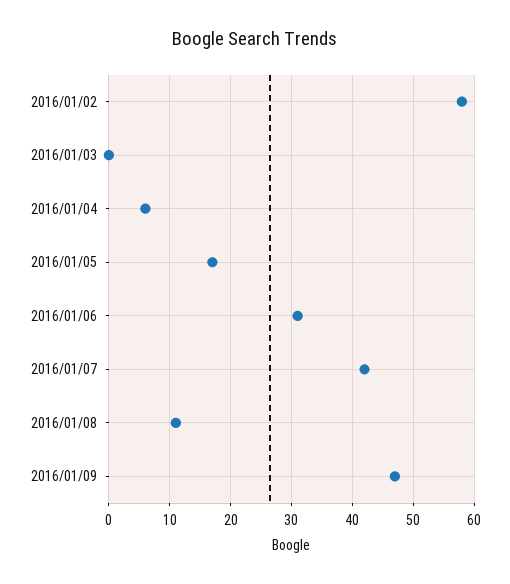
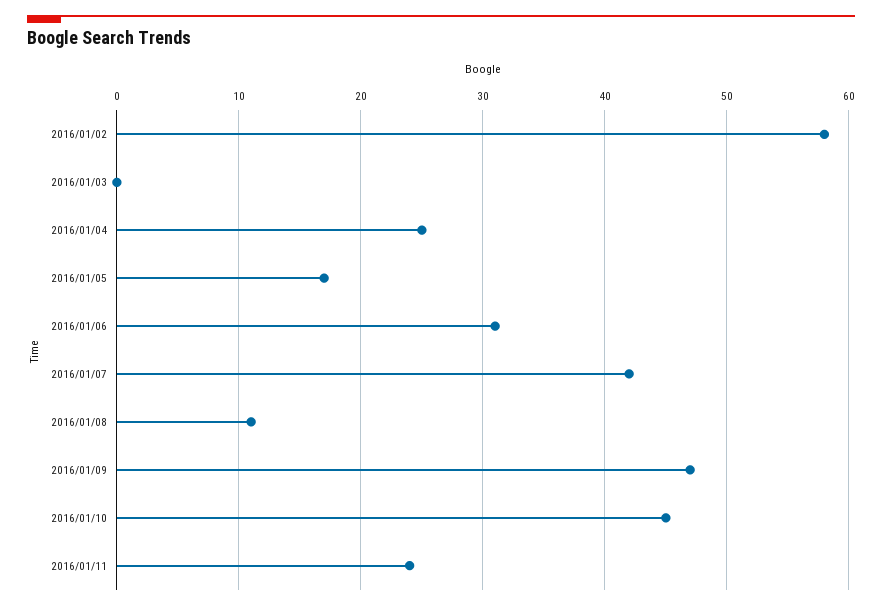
2016/01/04: 6 -> 25
2016/01/10: none -> 45
2016/01/11: none -> 24

